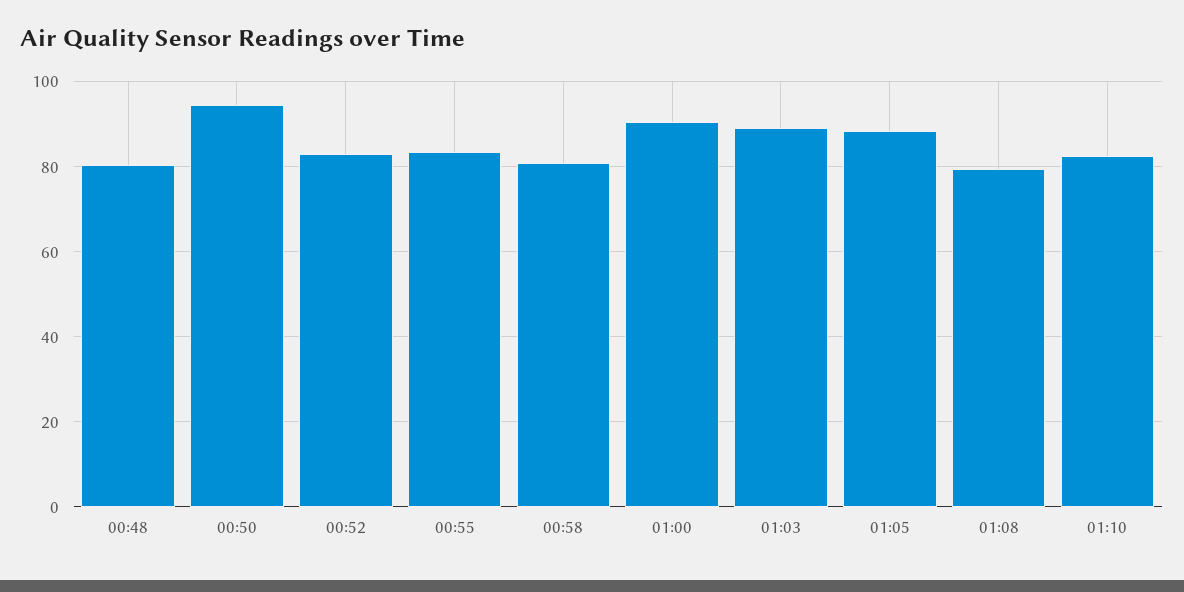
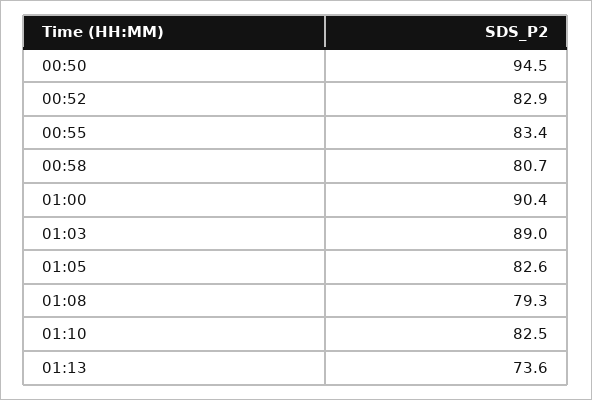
00:48: 80 -> none
01:05: 88 -> 82.6
01:13: none -> 73.6

